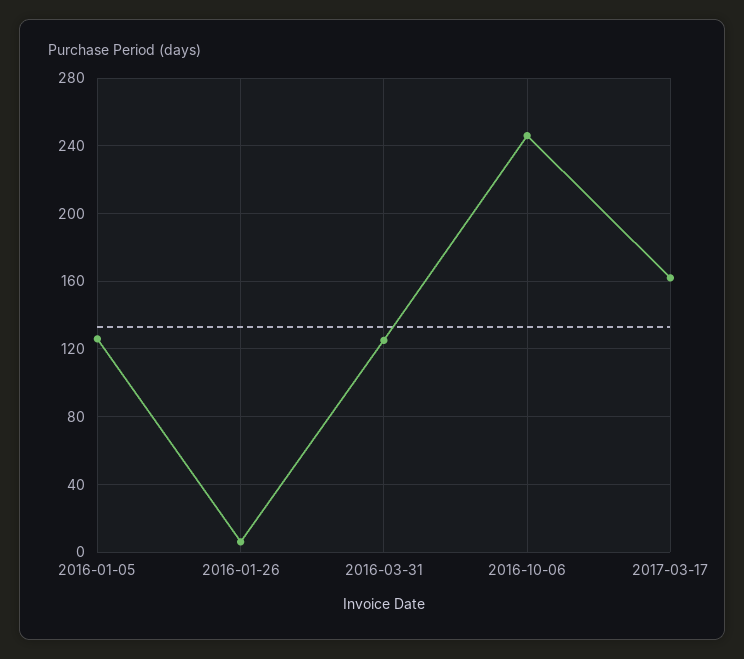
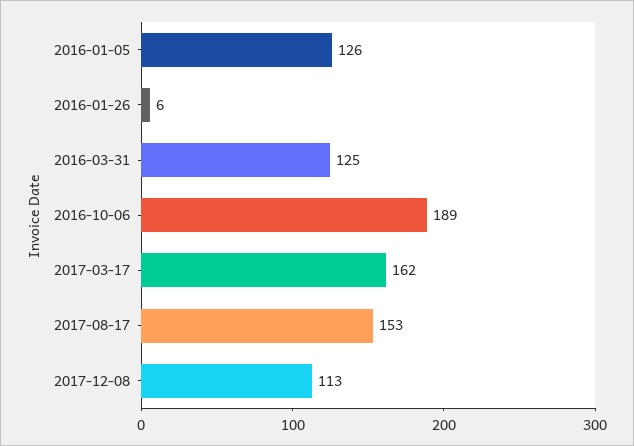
2016-10-06: 245 -> 189
2017-08-17: none -> 153
2017-12-08: none -> 113

